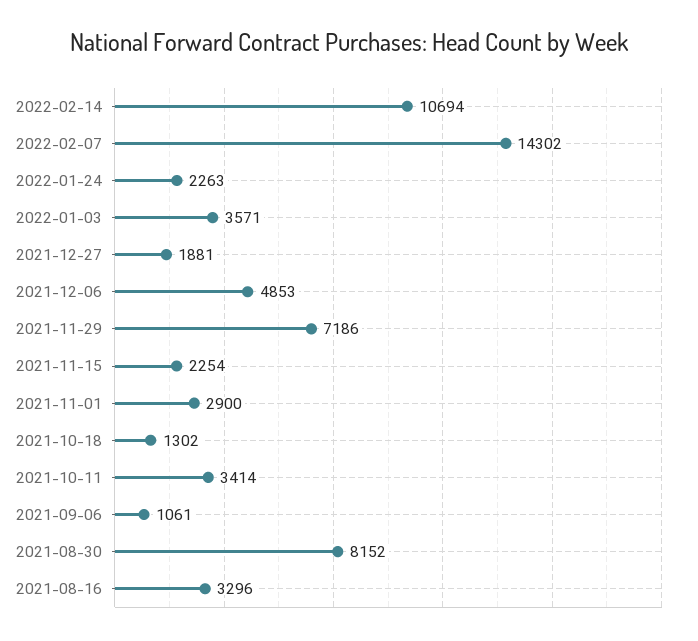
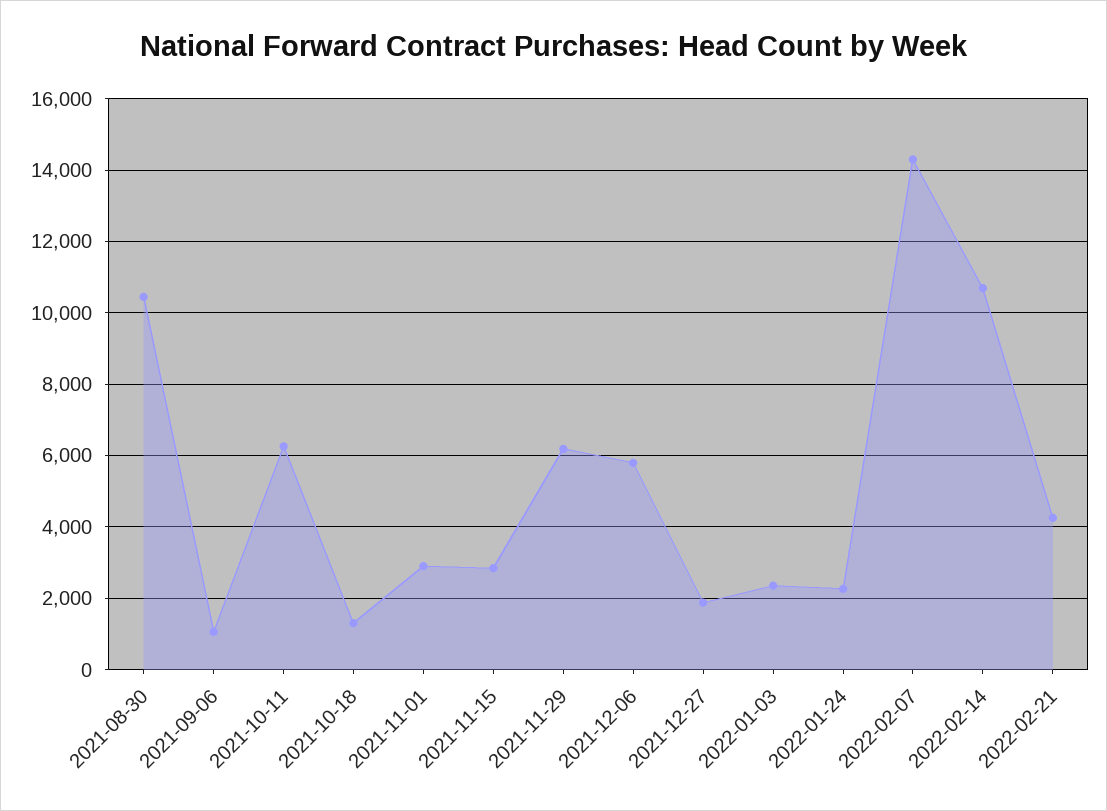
2022-01-03: 3571 -> 2400
2021-12-06: 4853 -> 5800
2021-11-29: 7186 -> 6200
2021-11-15: 2254 -> 2800
2021-10-11: 3414 -> 6200
2021-08-30: 8152 -> 10400
2021-08-16: 3296 -> none
2022-02-21: none -> 4200

